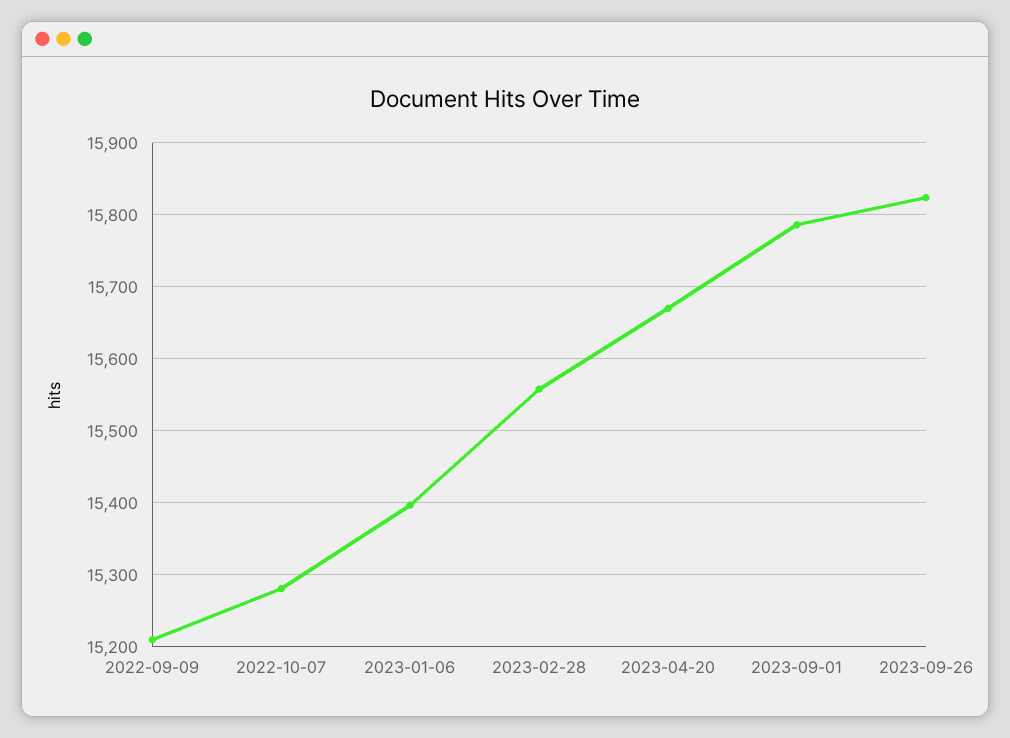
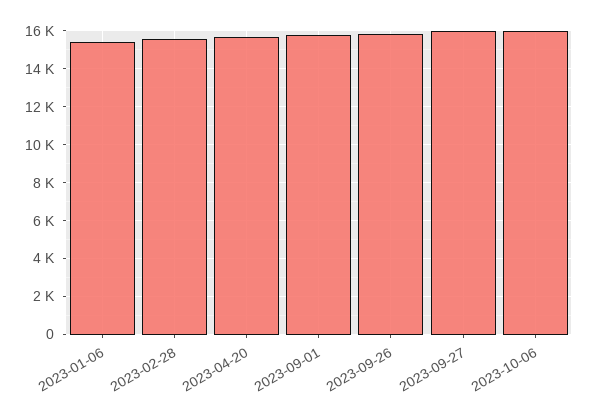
2022-09-09: 15210 -> none
2022-10-07: 15280 -> none
2023-09-27: none -> 16000
2023-10-06: none -> 16000

